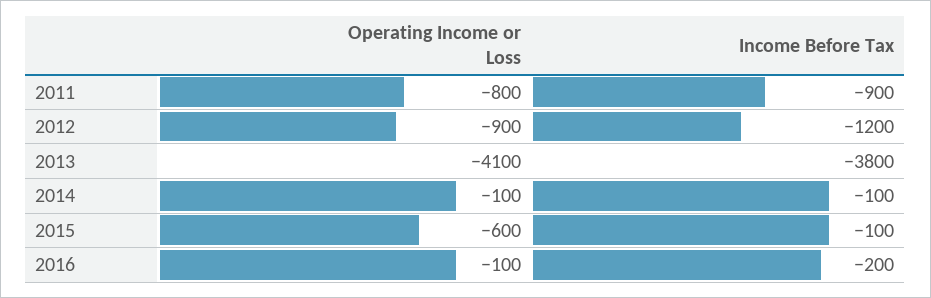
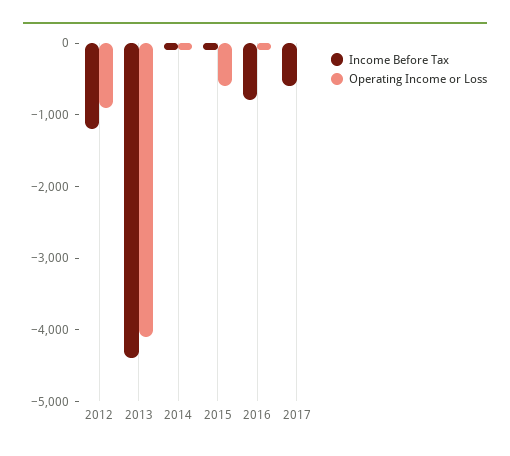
Operating Income or Loss, 2011: -800 -> none
Income Before Tax, 2011: -900 -> none
Income Before Tax, 2013: -3800 -> -4400
Income Before Tax, 2016: -200 -> -800
Income Before Tax, 2017: none -> -600
Operating Income or Loss, 2017: none -> 0

